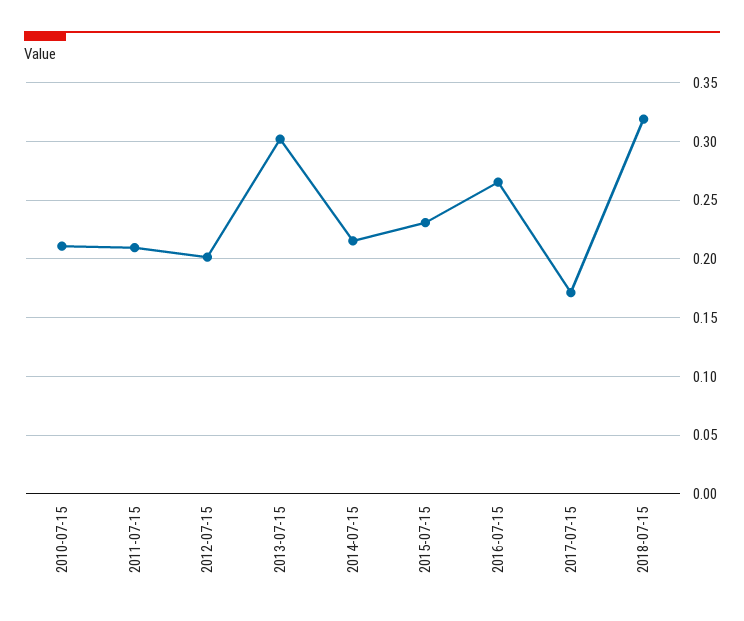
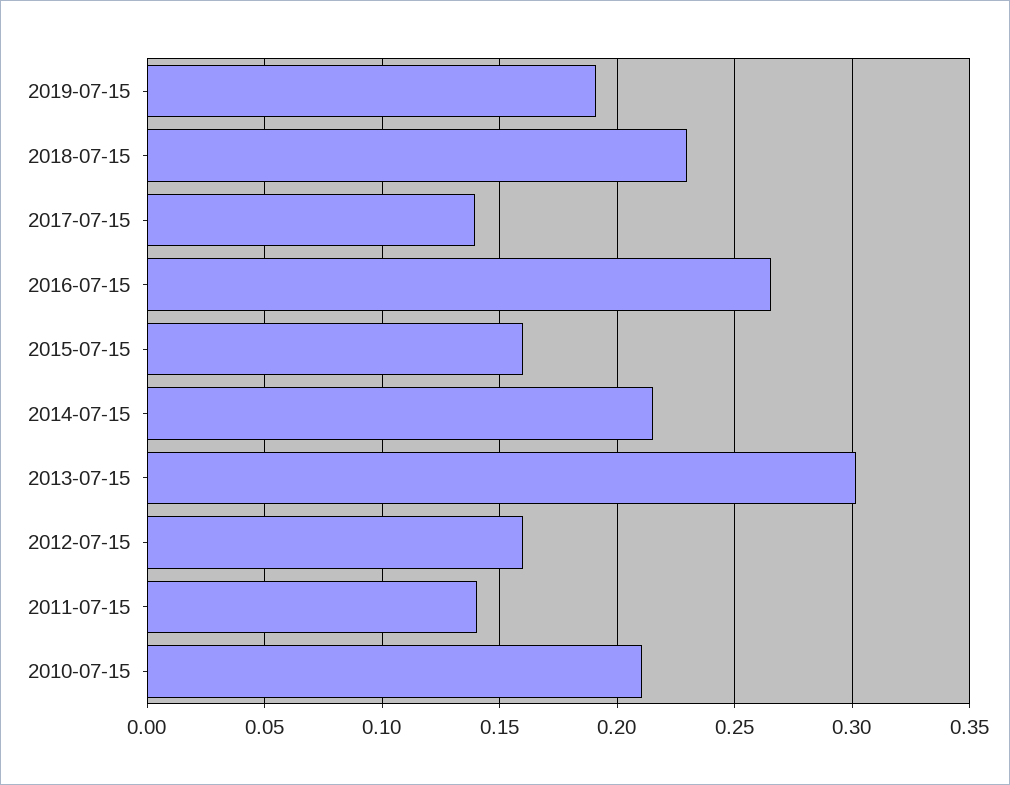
2011-07-15: 0.21 -> 0.14
2012-07-15: 0.2 -> 0.16
2015-07-15: 0.23 -> 0.16
2017-07-15: 0.17 -> 0.14
2018-07-15: 0.32 -> 0.23
2019-07-15: none -> 0.19

